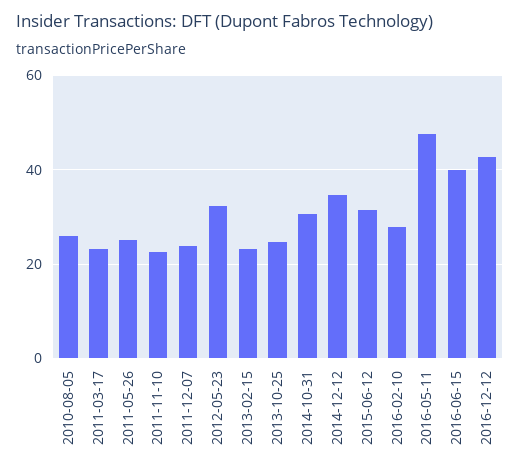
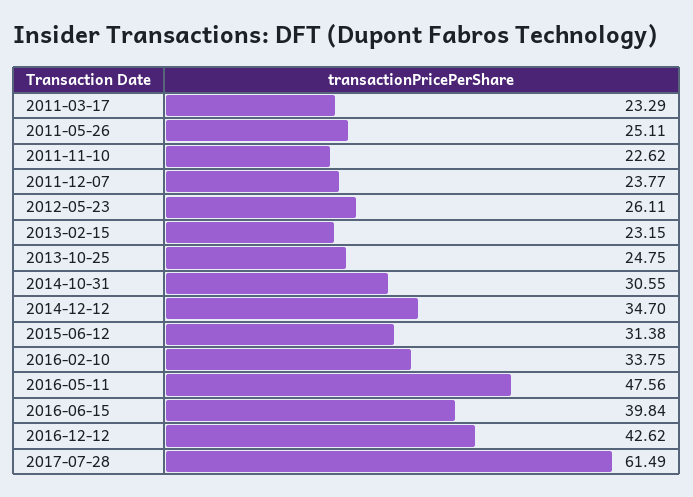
2010-08-05: 26 -> none
2012-05-23: 32 -> 26.11
2016-02-10: 28 -> 33.75
2017-07-28: none -> 61.49

